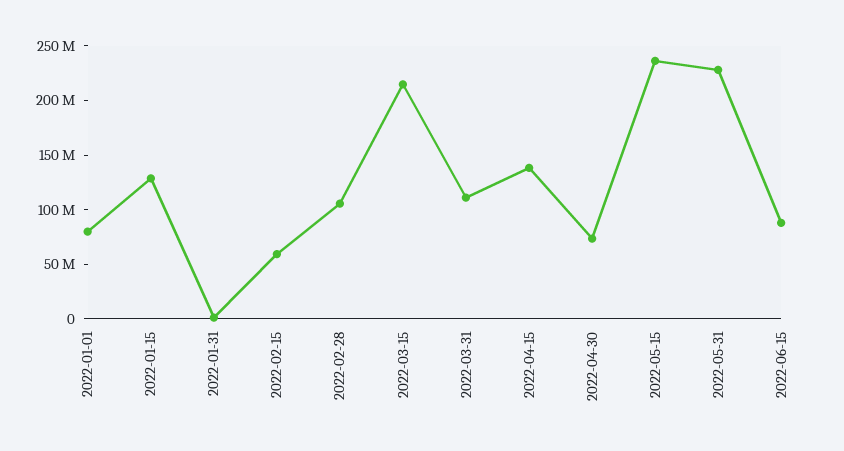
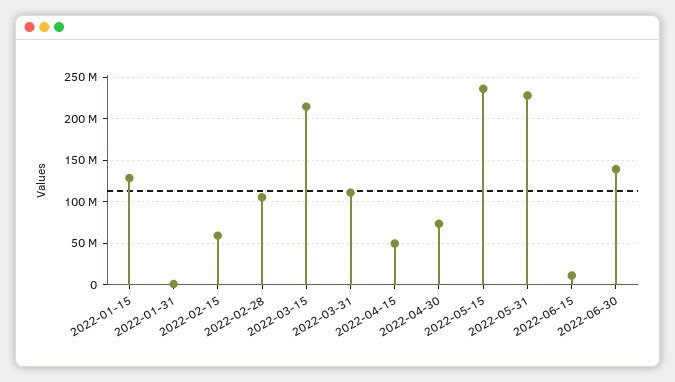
2022-01-01: 80000000 -> none
2022-04-15: 140000000 -> 50000000
2022-06-15: 90000000 -> 10000000
2022-06-30: none -> 140000000

